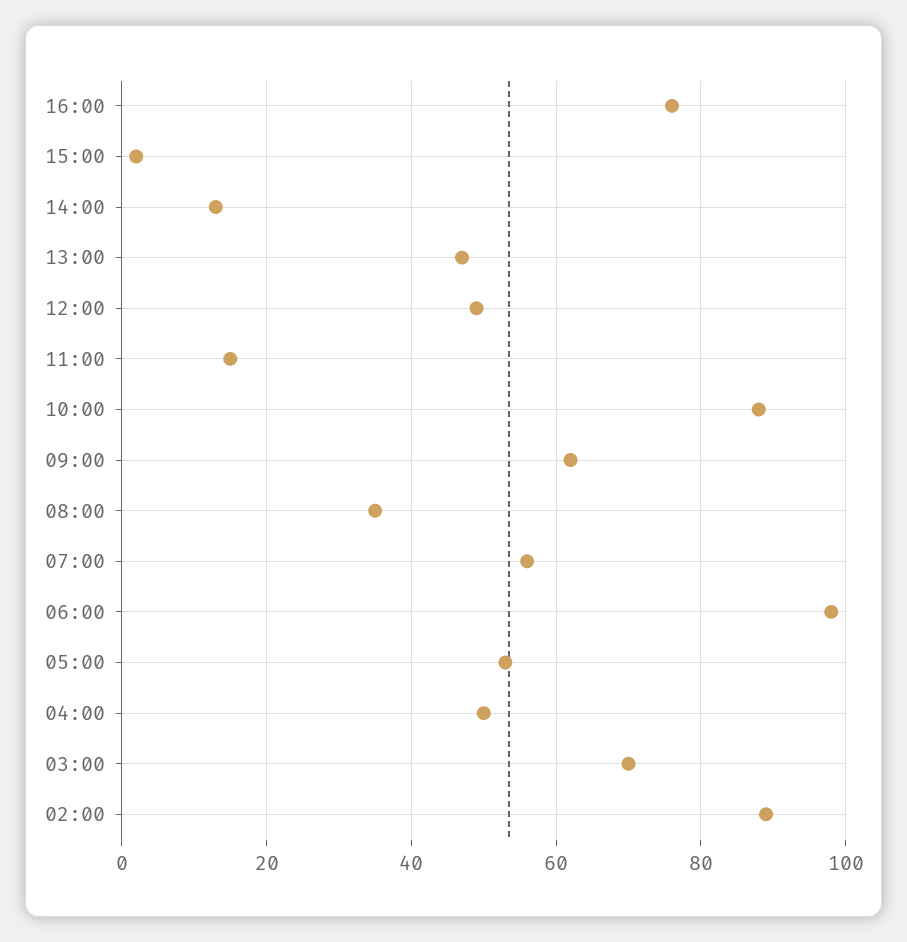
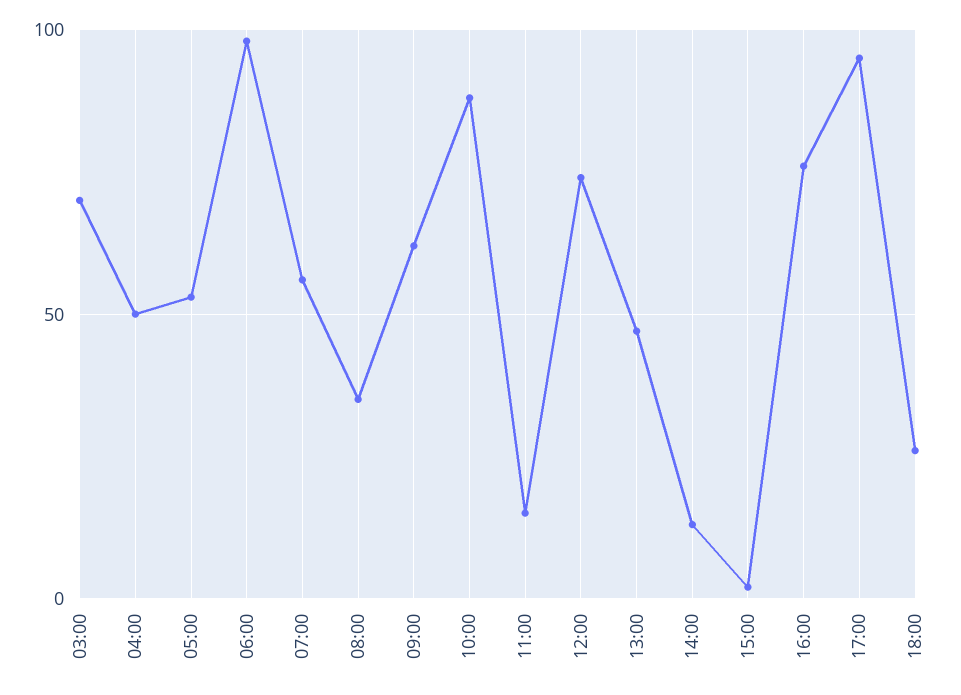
12:00: 50 -> 75
02:00: 90 -> none
17:00: none -> 95
18:00: none -> 25

